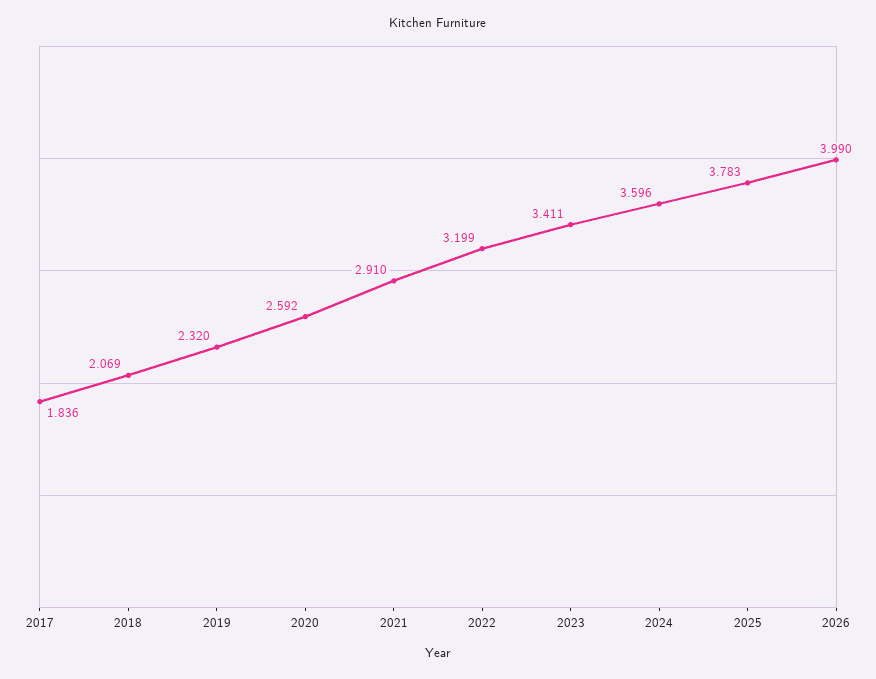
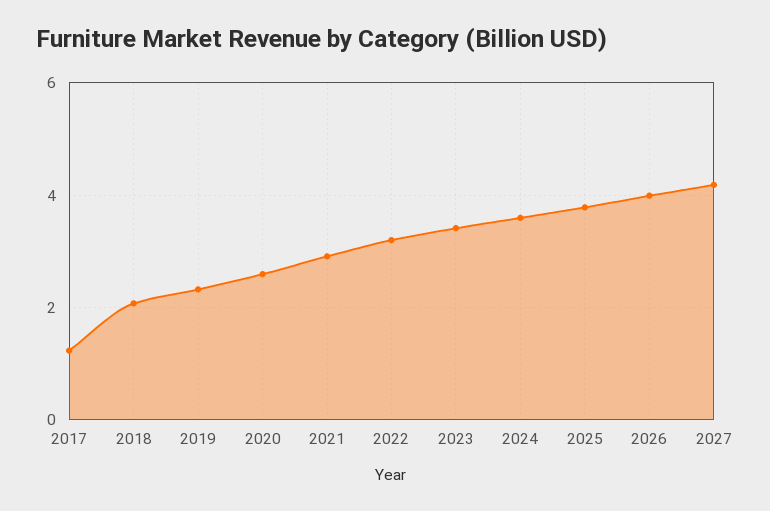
2017: 1.836 -> 1.2
2027: none -> 4.2

